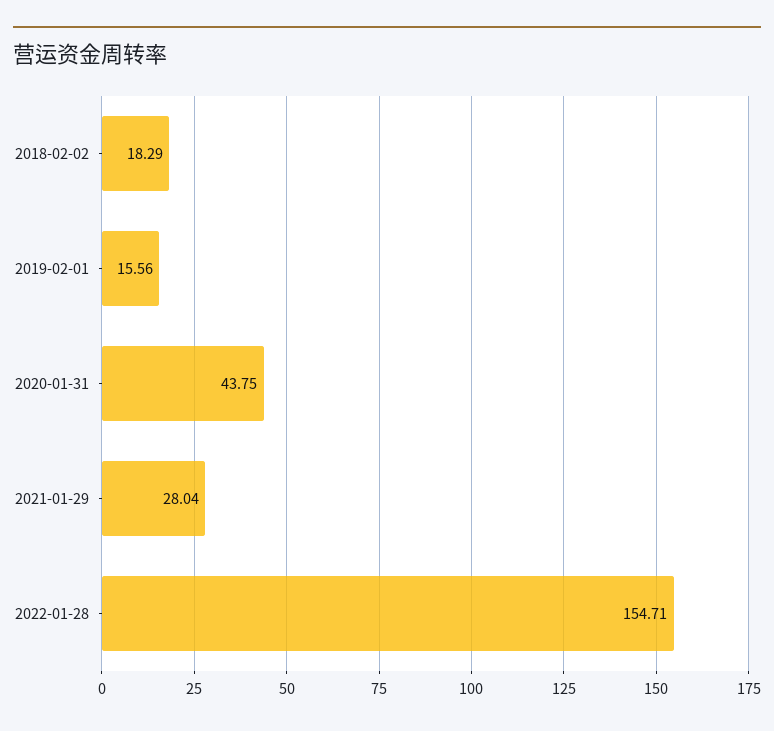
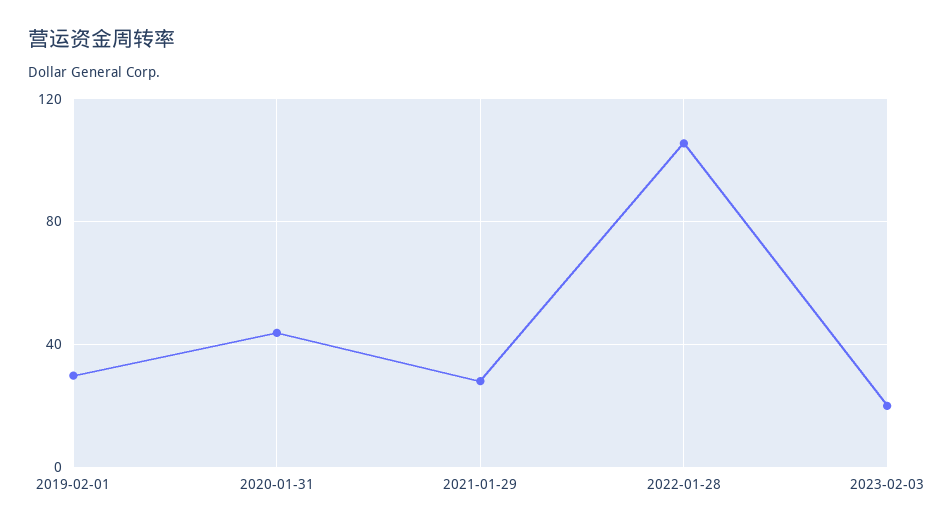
2018-02-02: 18.29 -> none
2019-02-01: 15.56 -> 30
2022-01-28: 154.71 -> 105
2023-02-03: none -> 20

